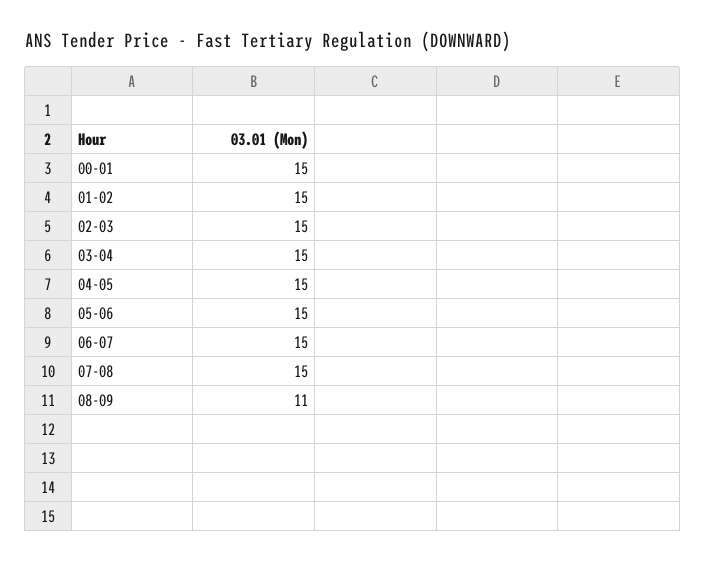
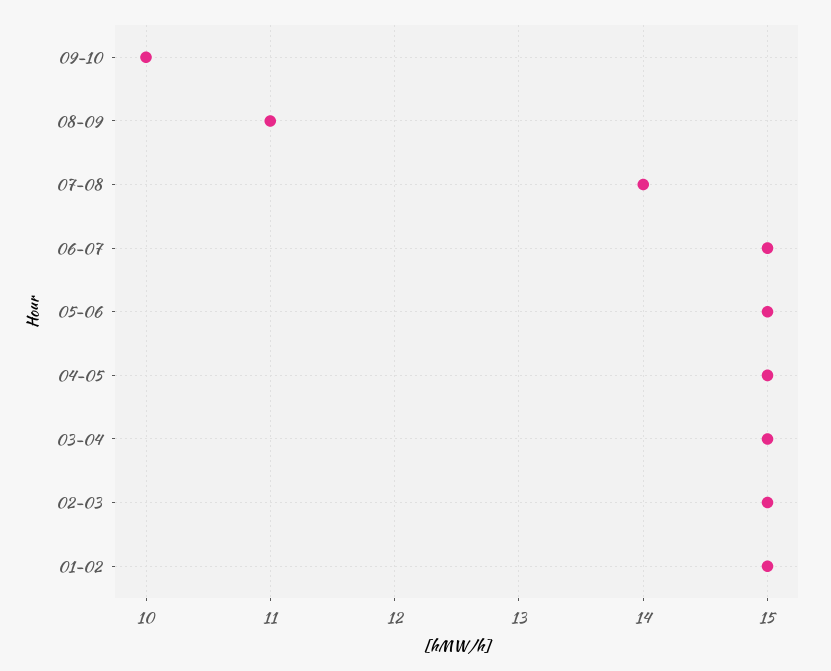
00-01: 15 -> none
07-08: 15 -> 14
09-10: none -> 10

